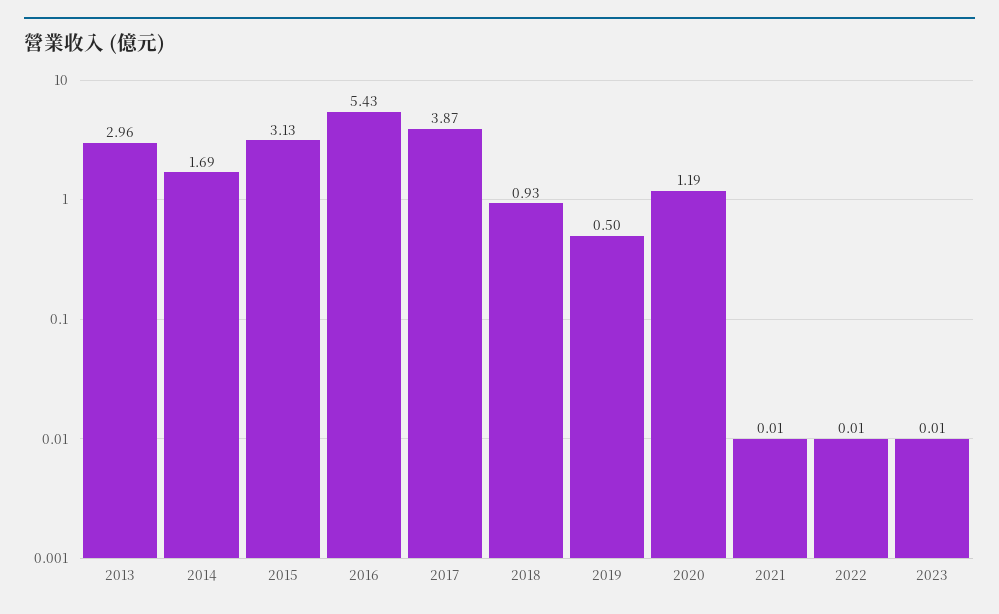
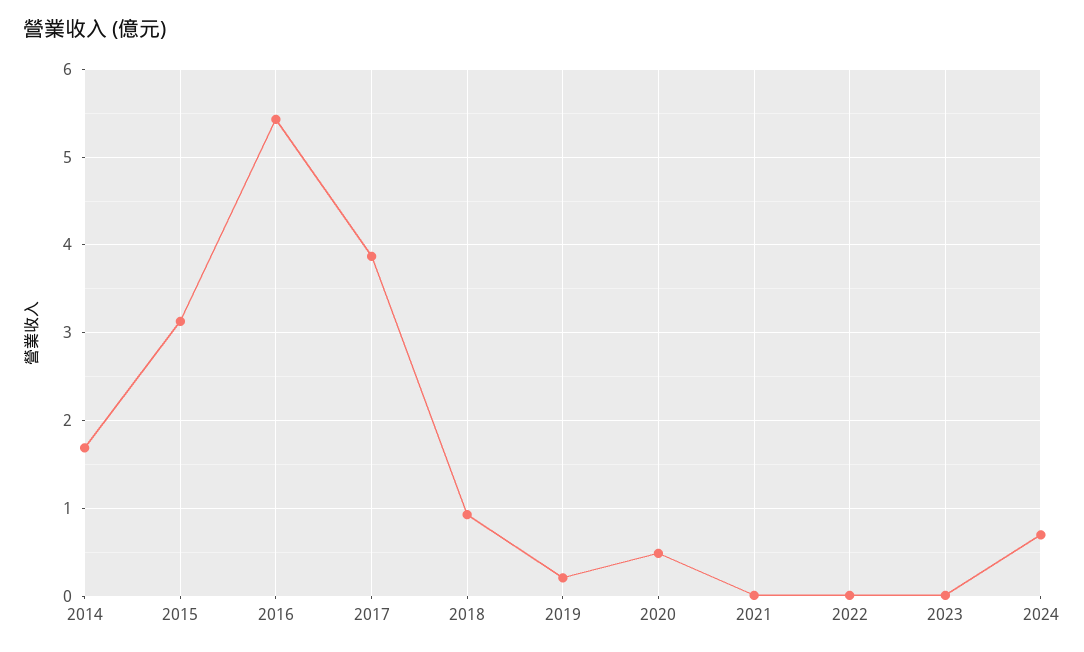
2013: 2.96 -> none
2019: 0.5 -> 0.2
2020: 1.19 -> 0.5
2024: none -> 0.7

